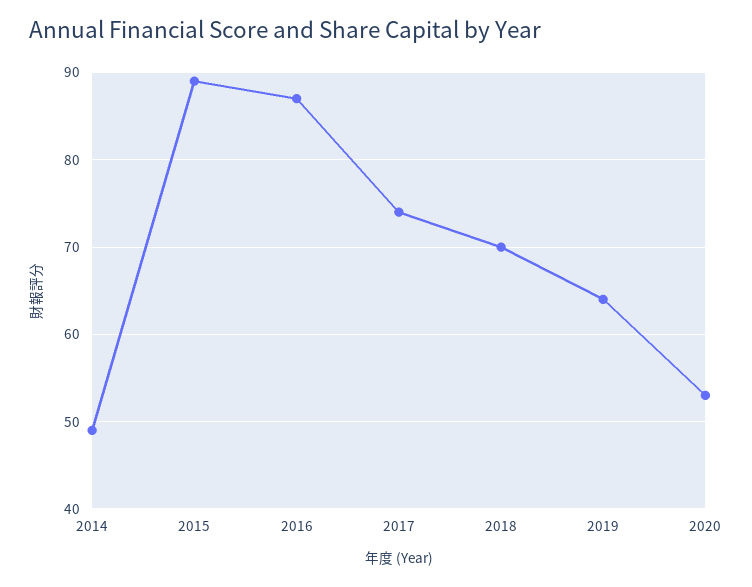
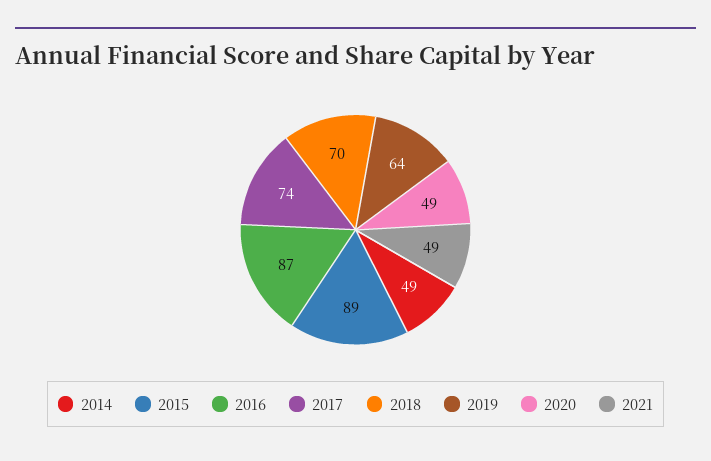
2020: 53 -> 49
2021: none -> 49

